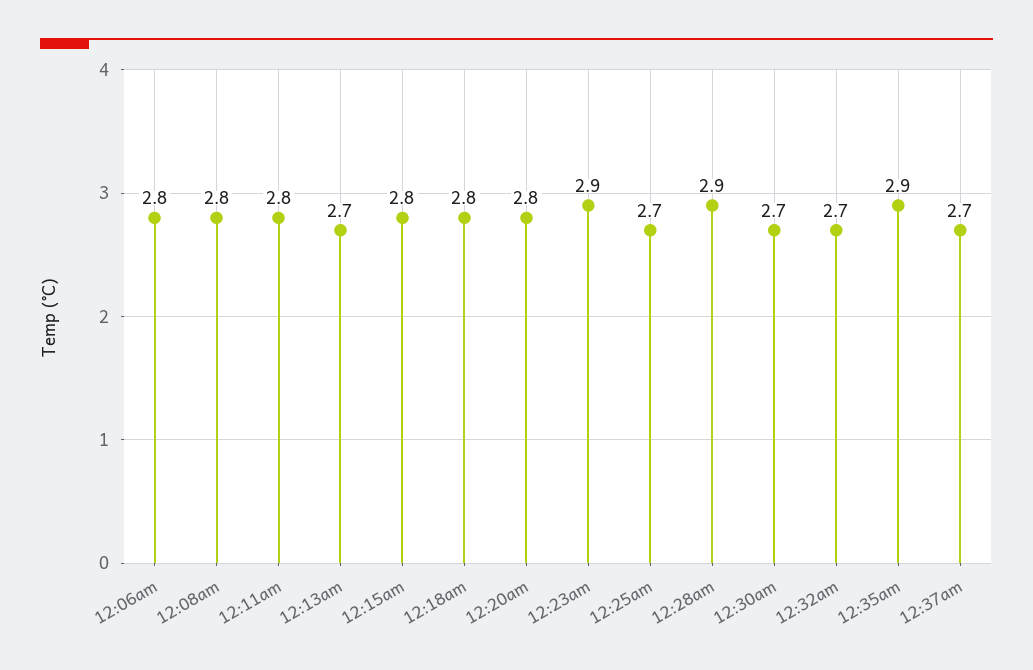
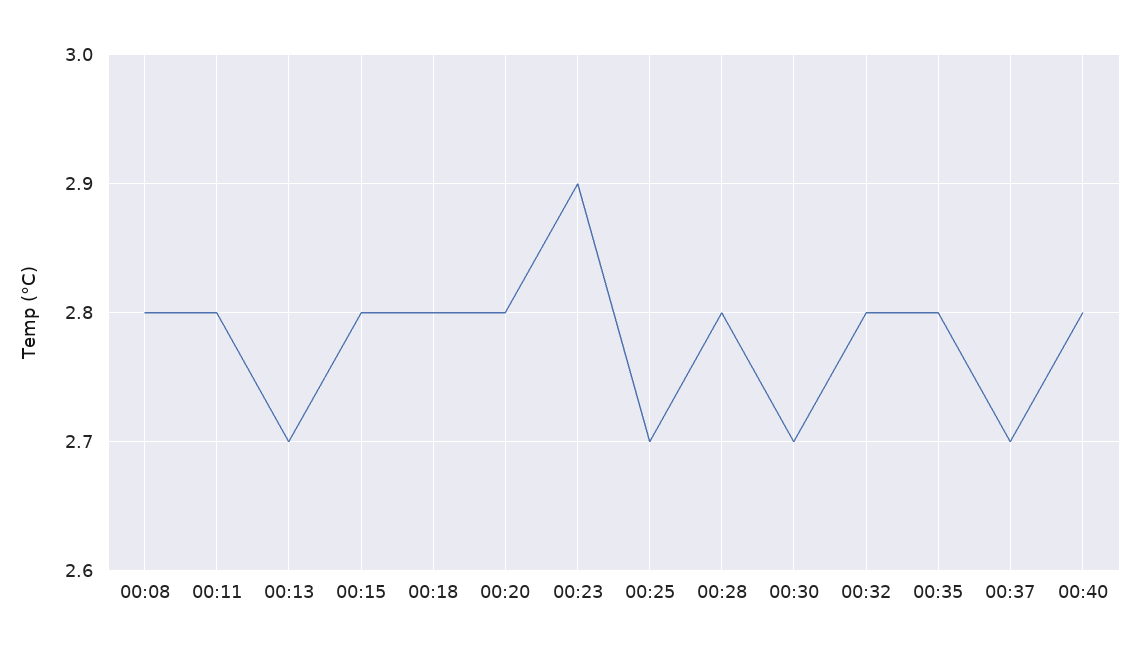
12:06am: 2.8 -> none
12:28am: 2.9 -> 2.8
12:32am: 2.7 -> 2.8
12:35am: 2.9 -> 2.8
00:40: none -> 2.8

